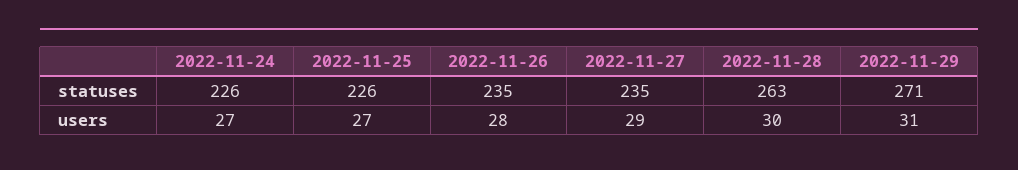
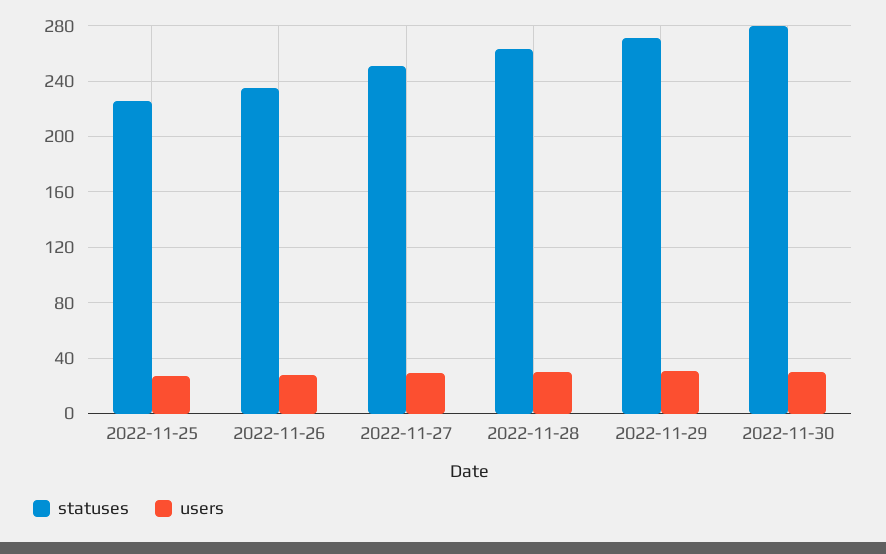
statuses, 2022-11-24: 226 -> none
statuses, 2022-11-27: 235 -> 250
users, 2022-11-24: 27 -> none
statuses, 2022-11-30: none -> 280
users, 2022-11-30: none -> 30

